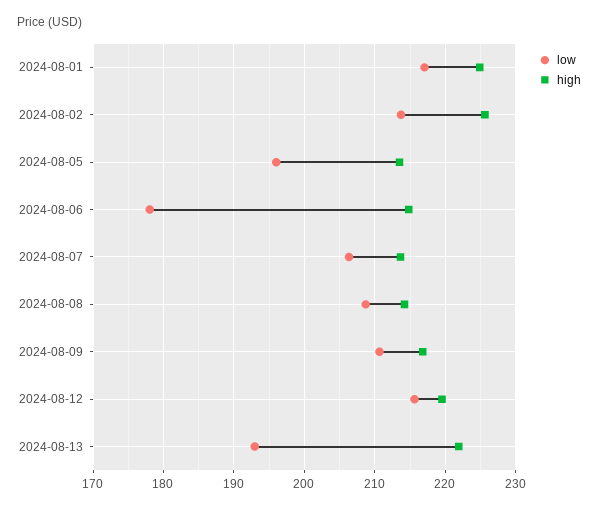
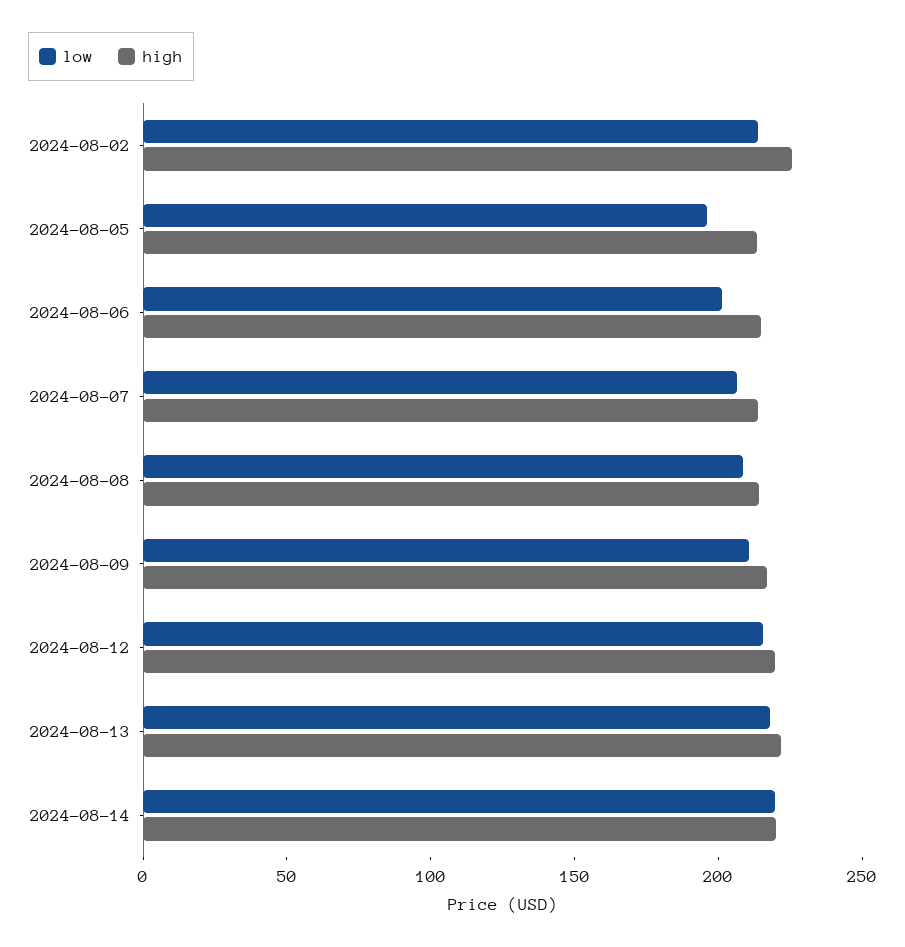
low, 2024-08-01: 217 -> none
high, 2024-08-01: 225 -> none
low, 2024-08-06: 178 -> 200
low, 2024-08-13: 193 -> 220
low, 2024-08-14: none -> 220
high, 2024-08-14: none -> 220

